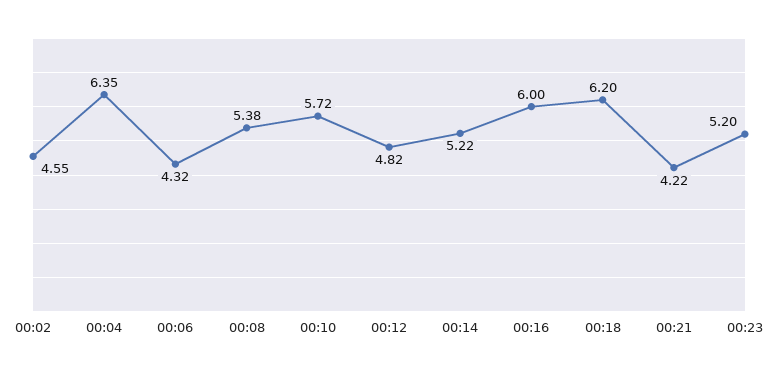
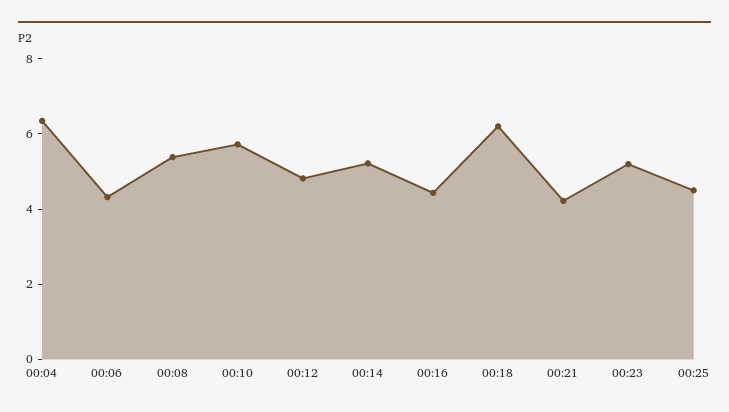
00:02: 4.55 -> none
00:16: 6 -> 4.5
00:25: none -> 4.5

